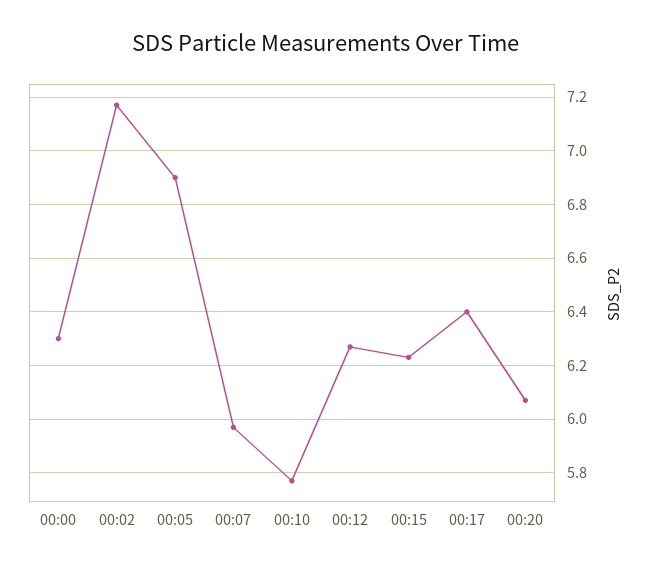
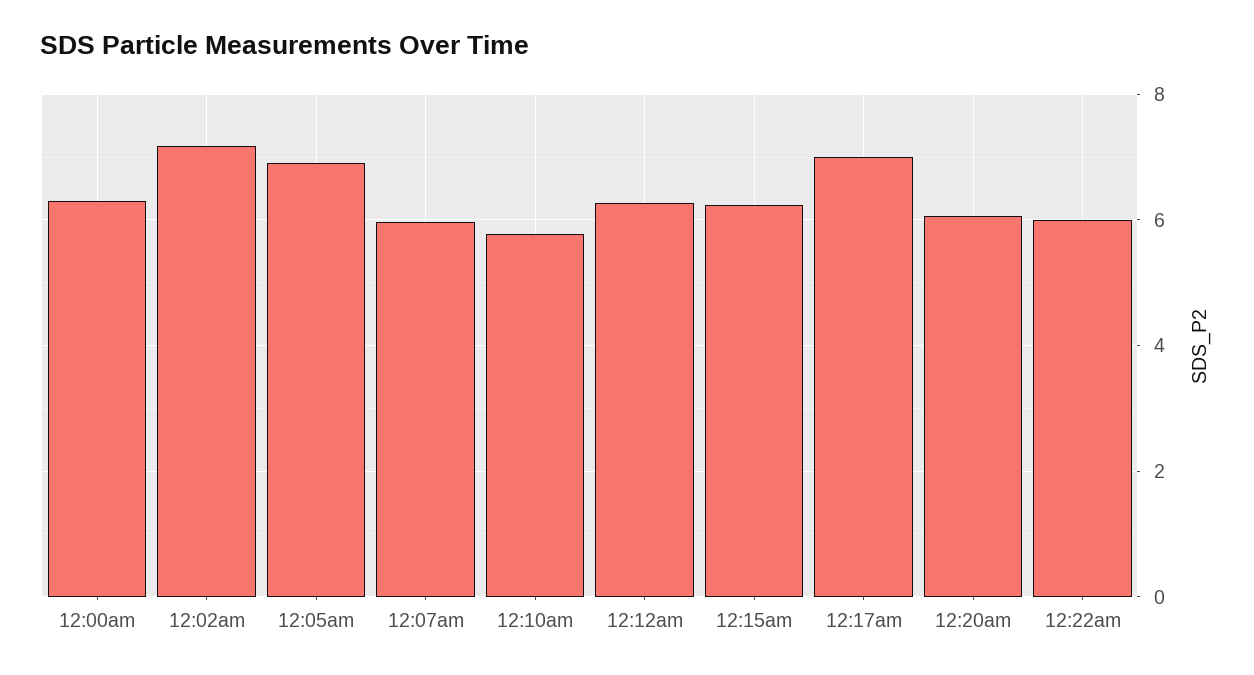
00:17: 6.4 -> 7
12:22am: none -> 6

